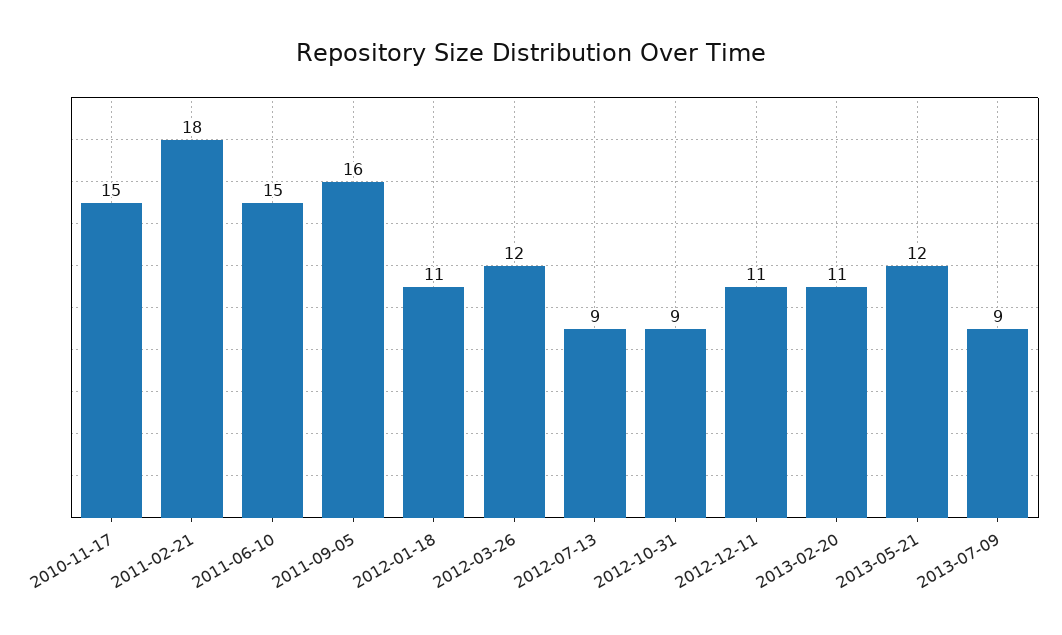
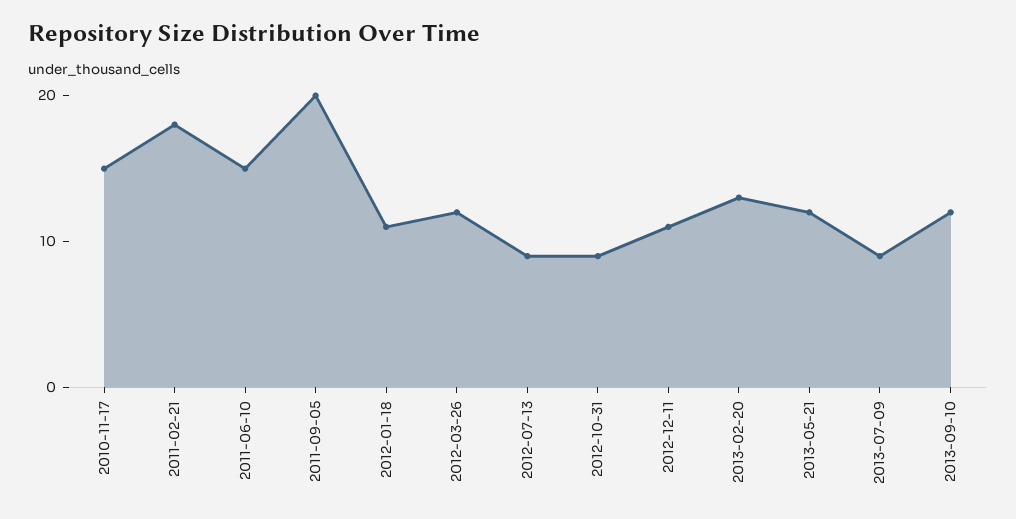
2011-09-05: 16 -> 20
2013-02-20: 11 -> 13
2013-09-10: none -> 12

